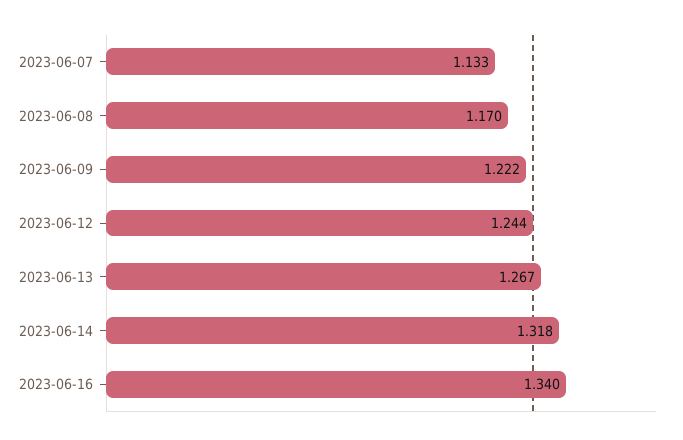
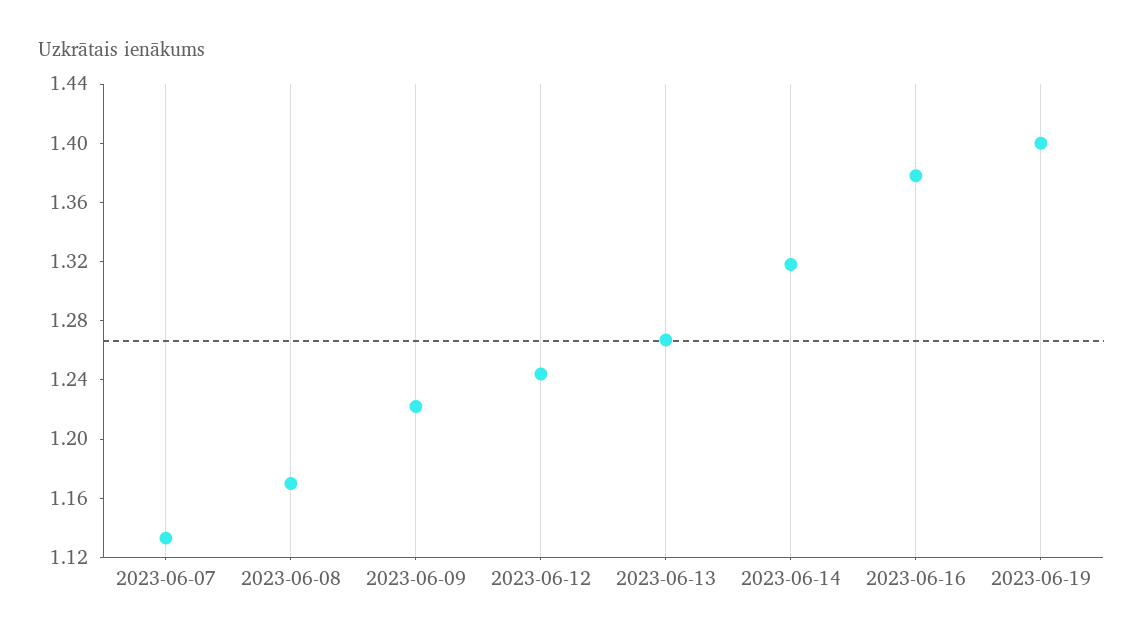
2023-06-16: 1.34 -> 1.38
2023-06-19: none -> 1.4

